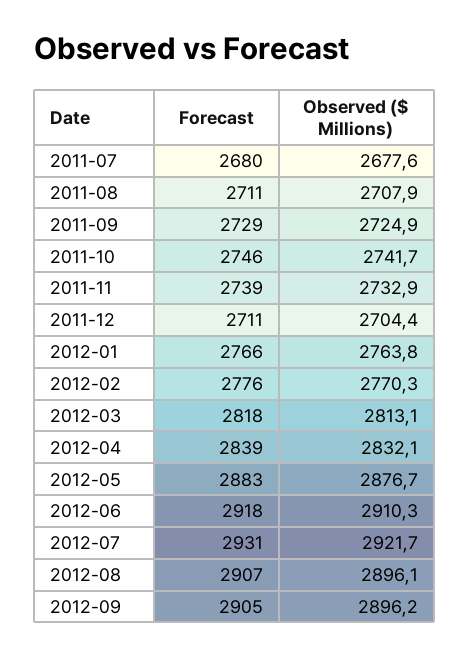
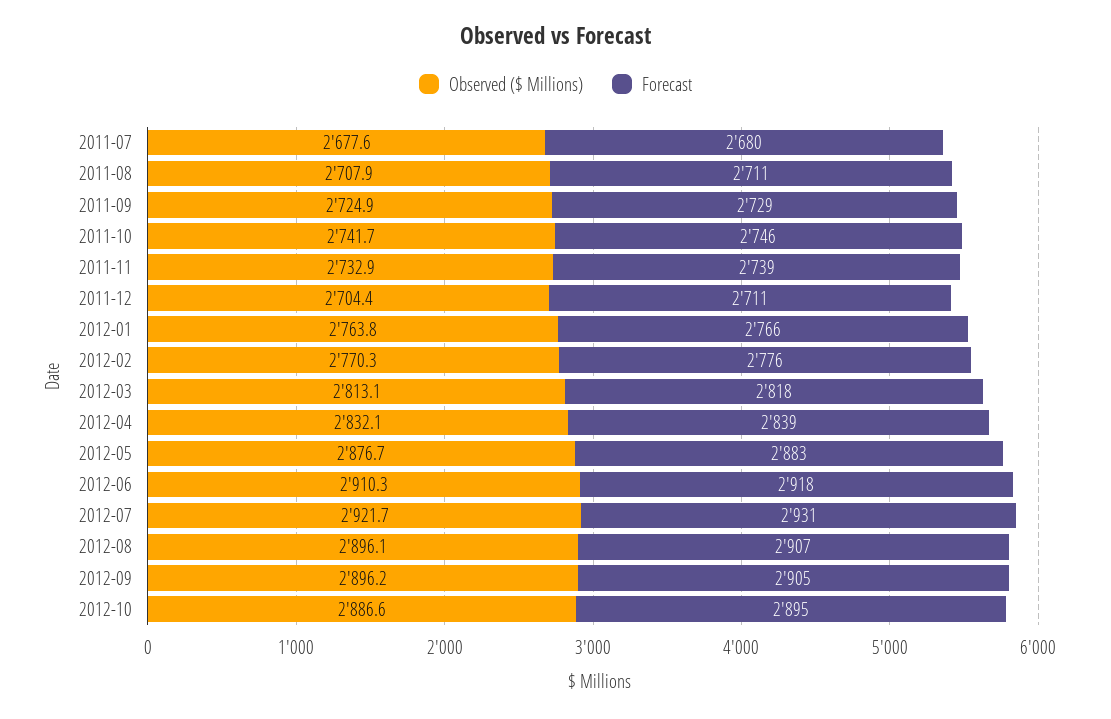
Observed ($ Millions), 2012-10: none -> 2886.6
Forecast, 2012-10: none -> 2895

